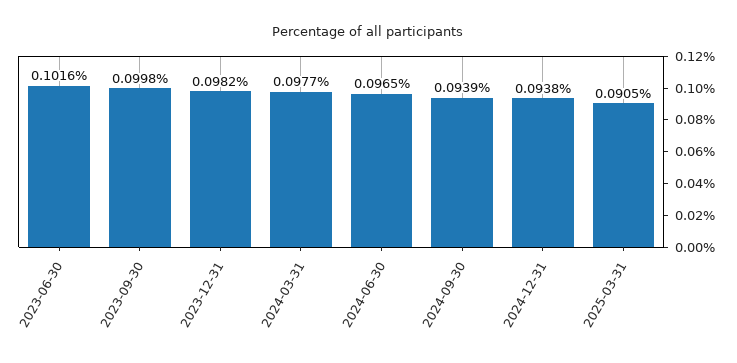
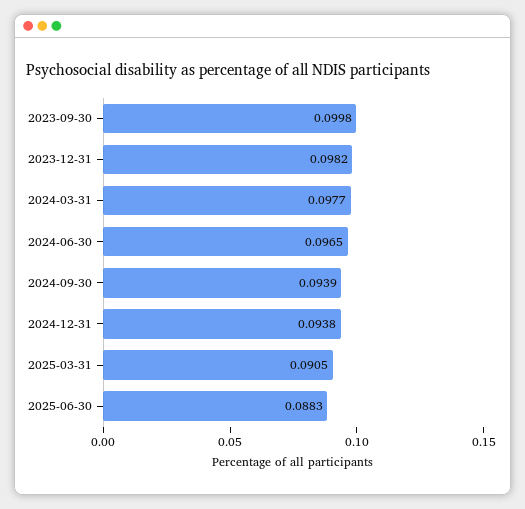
2023-06-30: 0.1016 -> none
2025-06-30: none -> 0.0883

